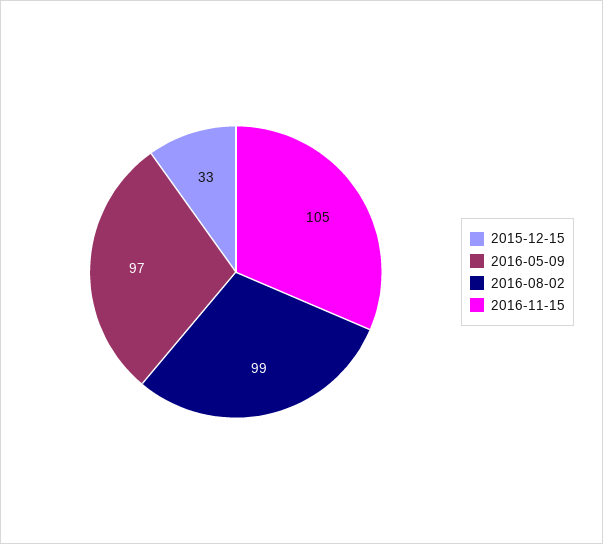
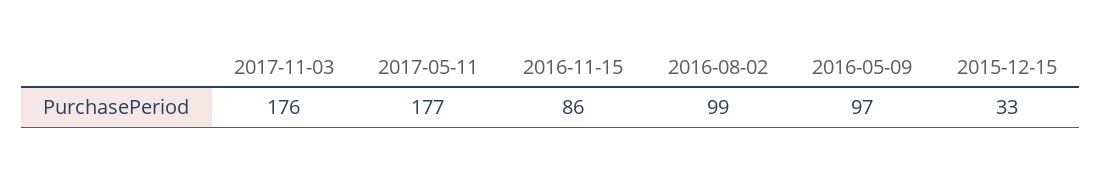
2016-11-15: 105 -> 86
2017-11-03: none -> 176
2017-05-11: none -> 177

